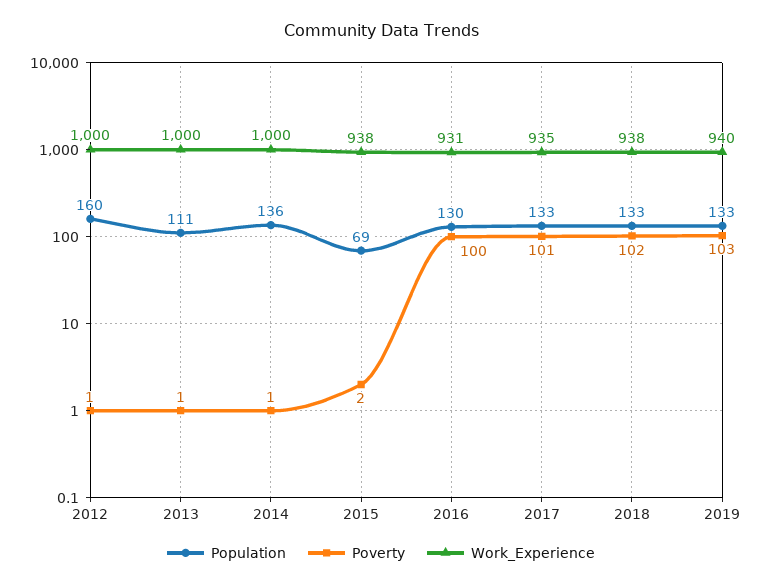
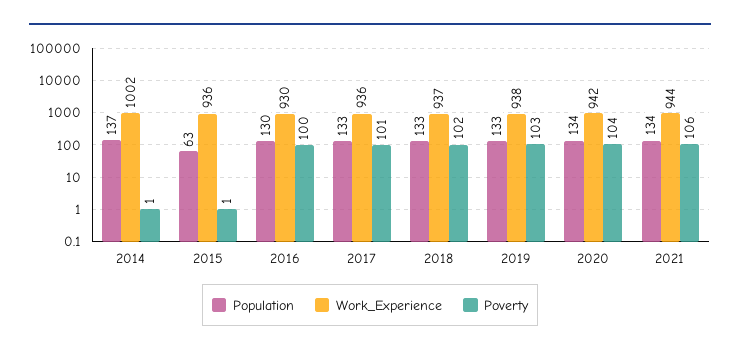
Population, 2012: 160 -> none
Poverty, 2012: 1 -> none
Work_Experience, 2012: 1000 -> none
Population, 2013: 111 -> none
Poverty, 2013: 1 -> none
Work_Experience, 2013: 1000 -> none
Population, 2014: 136 -> 137
Work_Experience, 2014: 1000 -> 1002
Population, 2015: 69 -> 63
Poverty, 2015: 2 -> 1
Work_Experience, 2015: 938 -> 936
Work_Experience, 2016: 931 -> 930
Work_Experience, 2017: 935 -> 936
Work_Experience, 2018: 938 -> 937
Work_Experience, 2019: 940 -> 938
Population, 2020: none -> 134
Work_Experience, 2020: none -> 942
Poverty, 2020: none -> 104
Population, 2021: none -> 134
Work_Experience, 2021: none -> 944
Poverty, 2021: none -> 106

